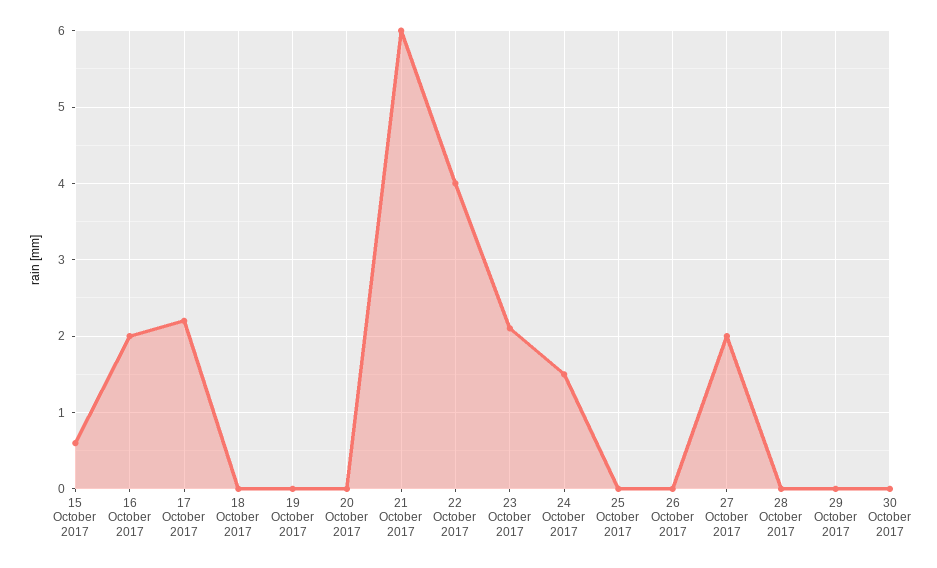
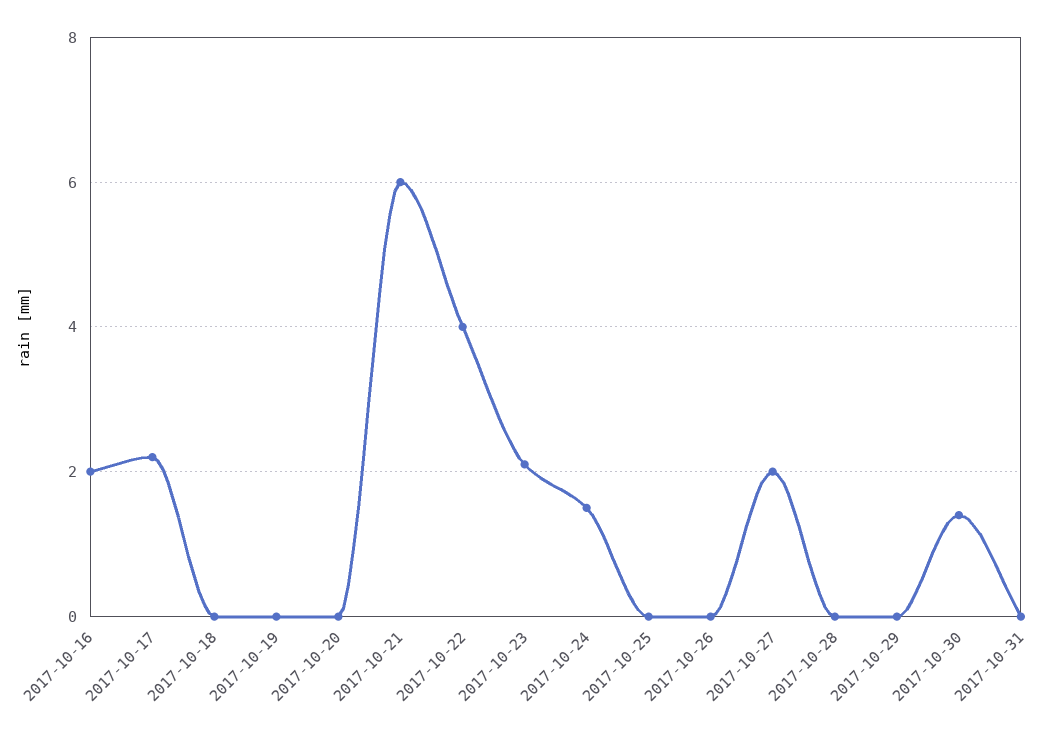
15 October 2017: 0.6 -> none
30 October 2017: 0 -> 1.5
2017-10-31: none -> 0

